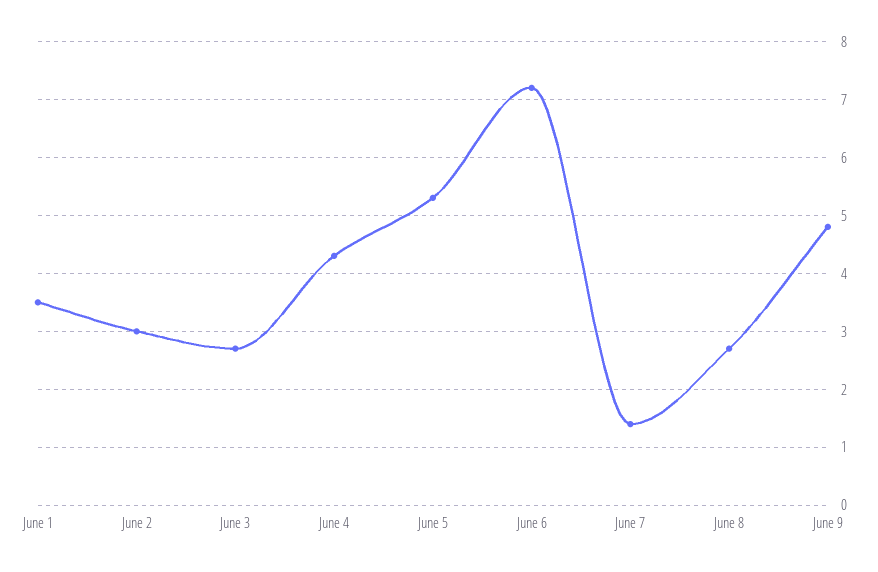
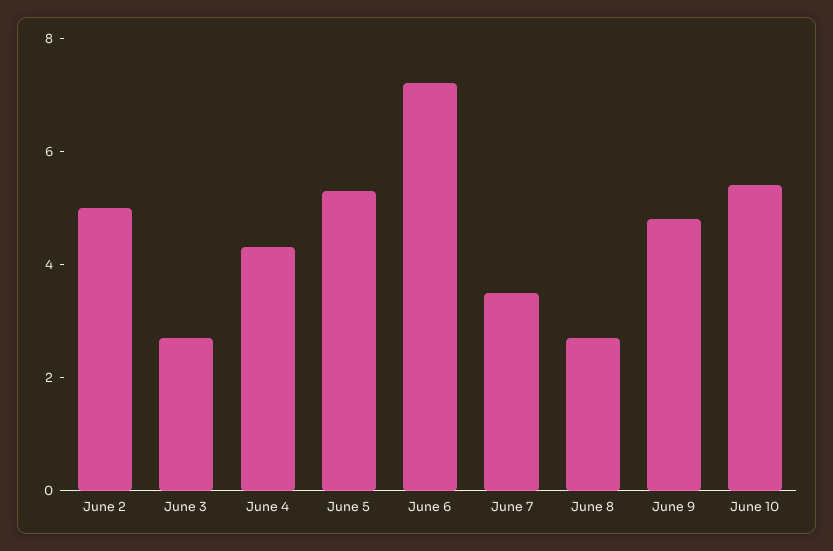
June 1: 3.5 -> none
June 2: 3 -> 5
June 7: 1.5 -> 3.5
June 10: none -> 5.5

